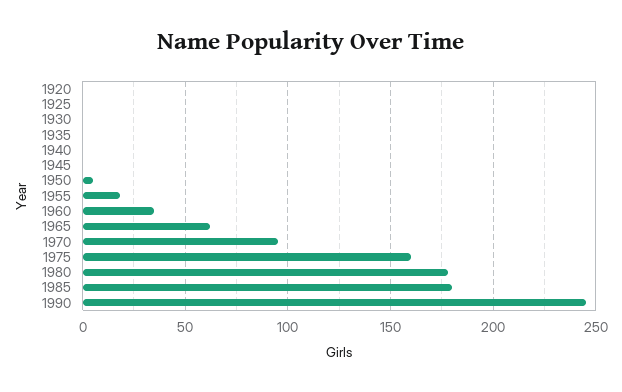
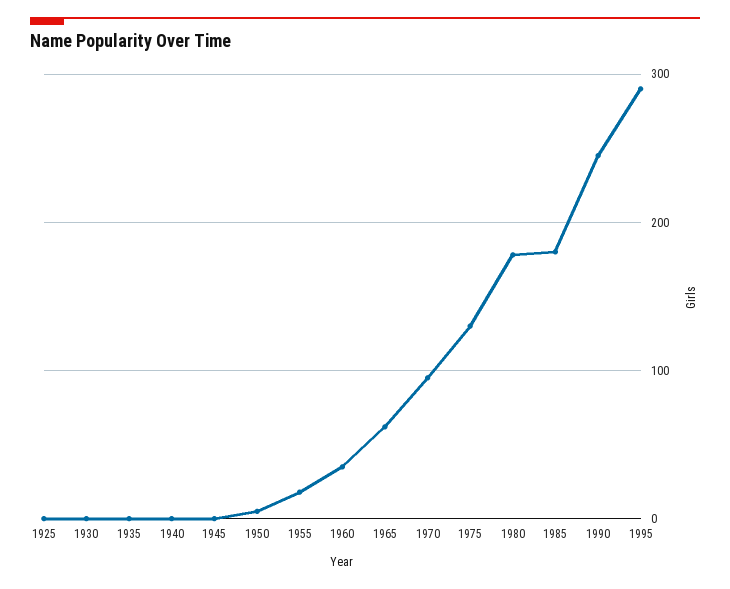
1920: 0 -> none
1975: 160 -> 130
1995: none -> 290

